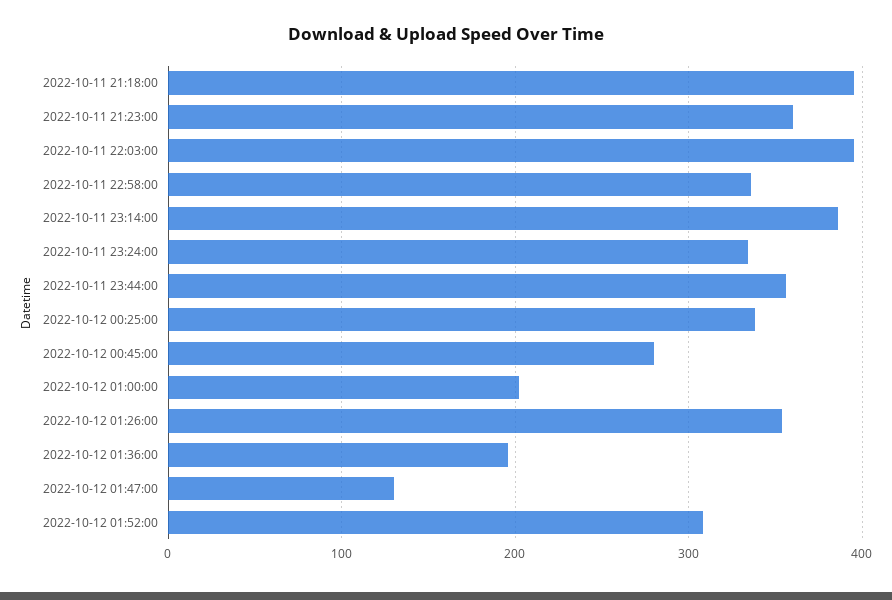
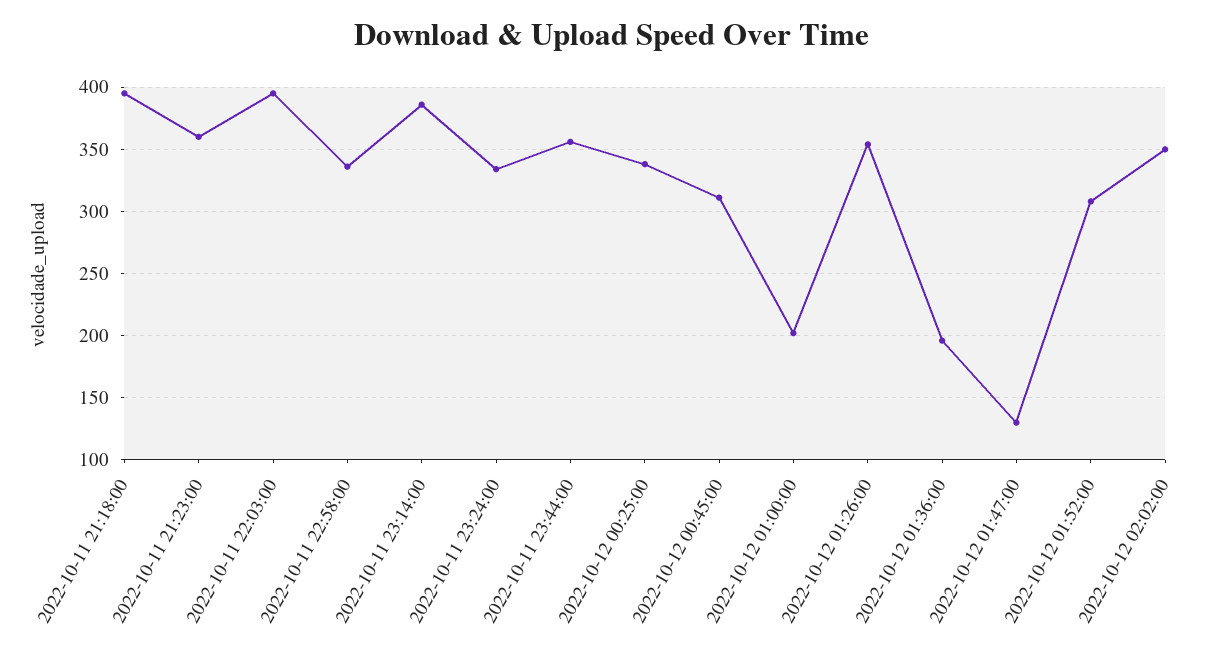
2022-10-12 00:45:00: 280 -> 310
2022-10-12 02:02:00: none -> 350

